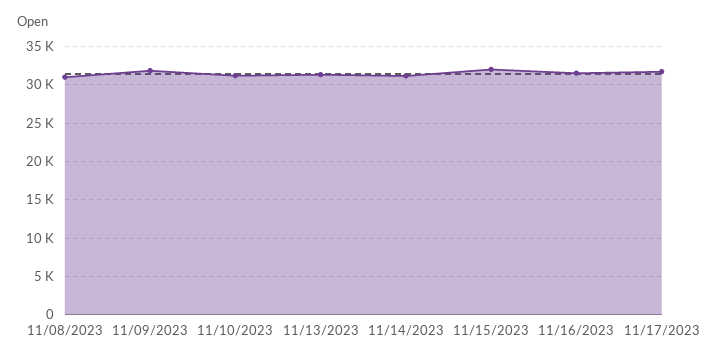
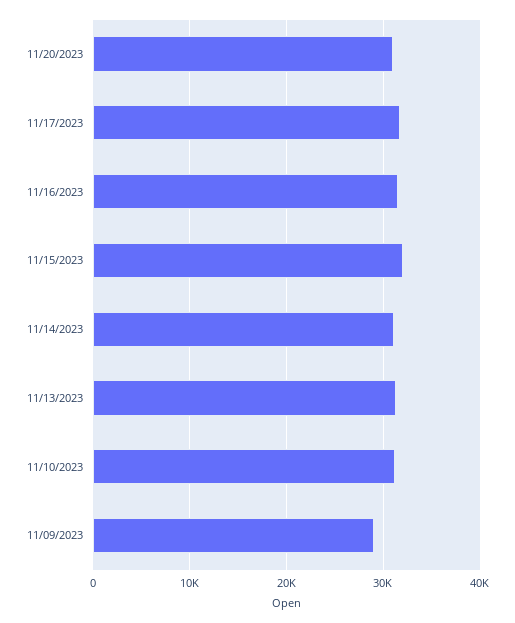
11/08/2023: 31000 -> none
11/09/2023: 32000 -> 29000
11/20/2023: none -> 31000

